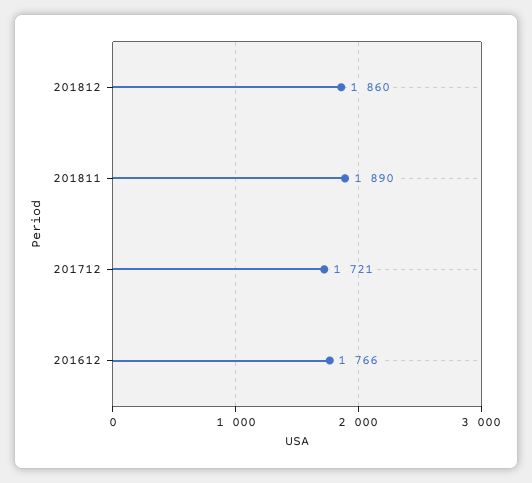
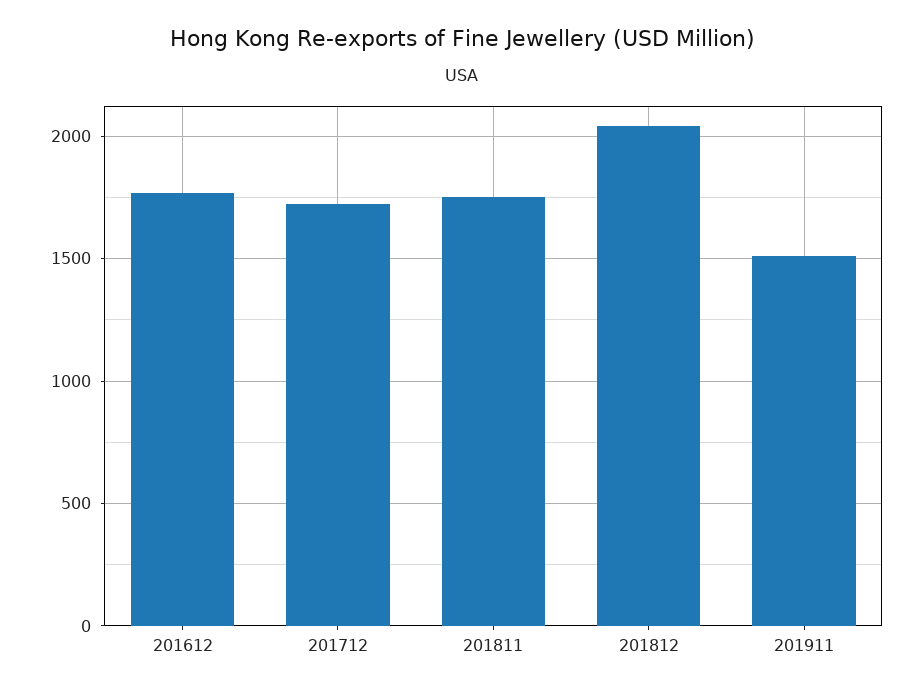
201812: 1860 -> 2050
201811: 1890 -> 1750
201911: none -> 1500

